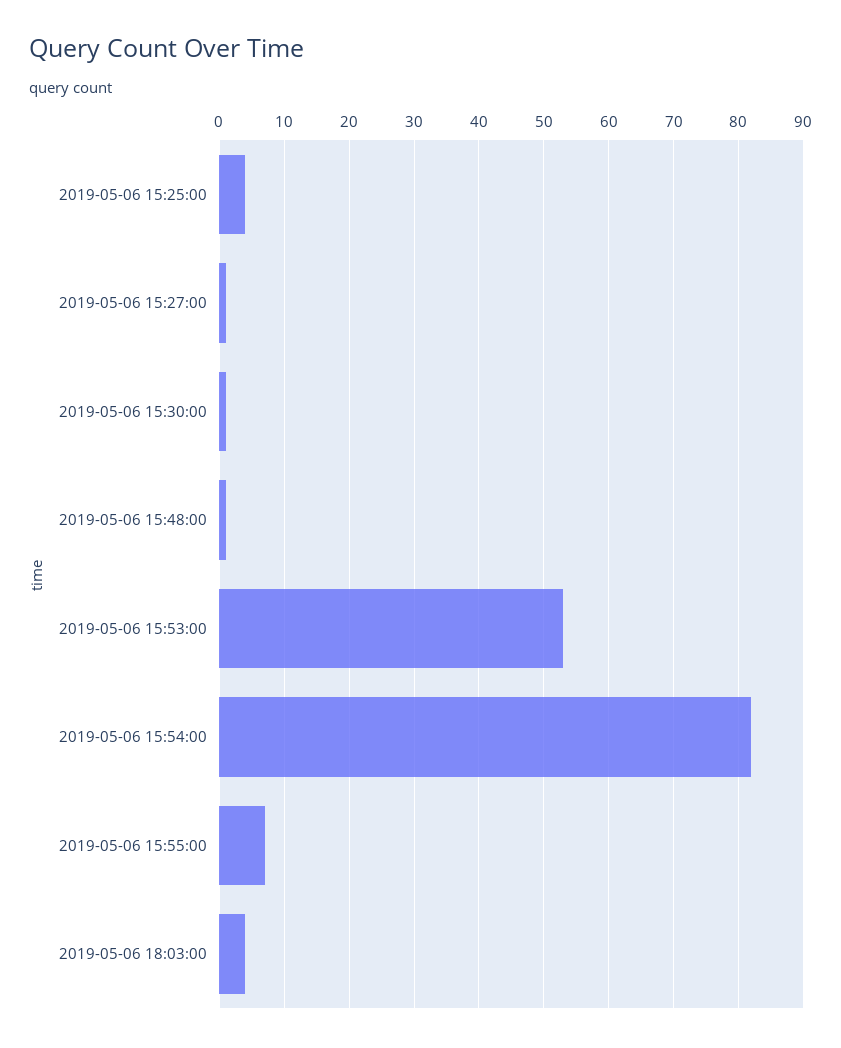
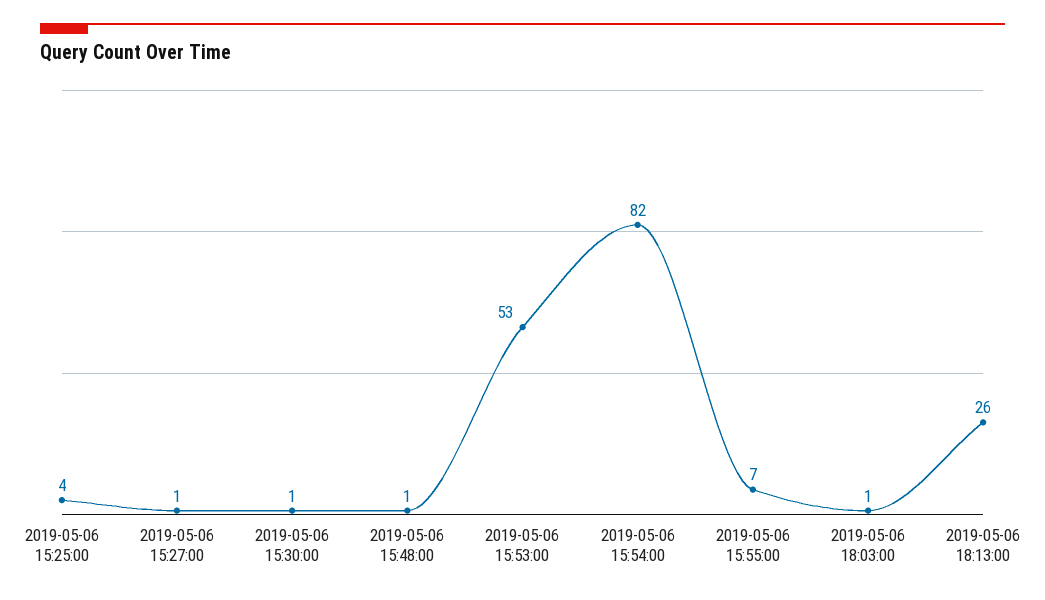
2019-05-06 18:03:00: 4 -> 1
2019-05-06 18:13:00: none -> 26

